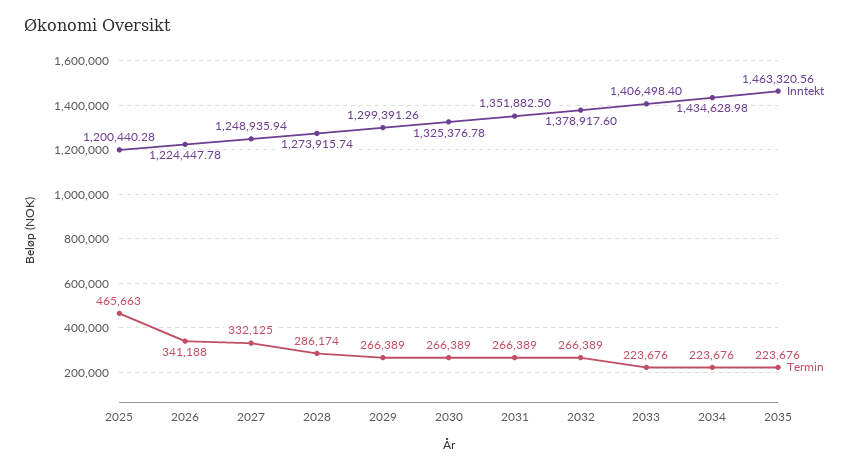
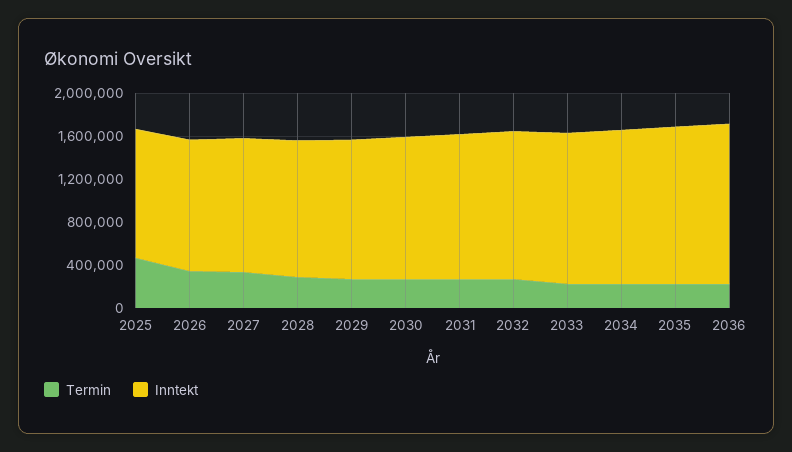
Termin, 2036: none -> 200000
Inntekt, 2036: none -> 1500000

